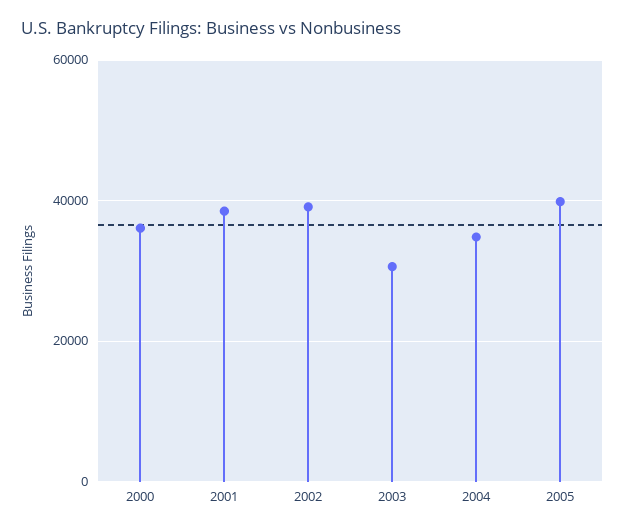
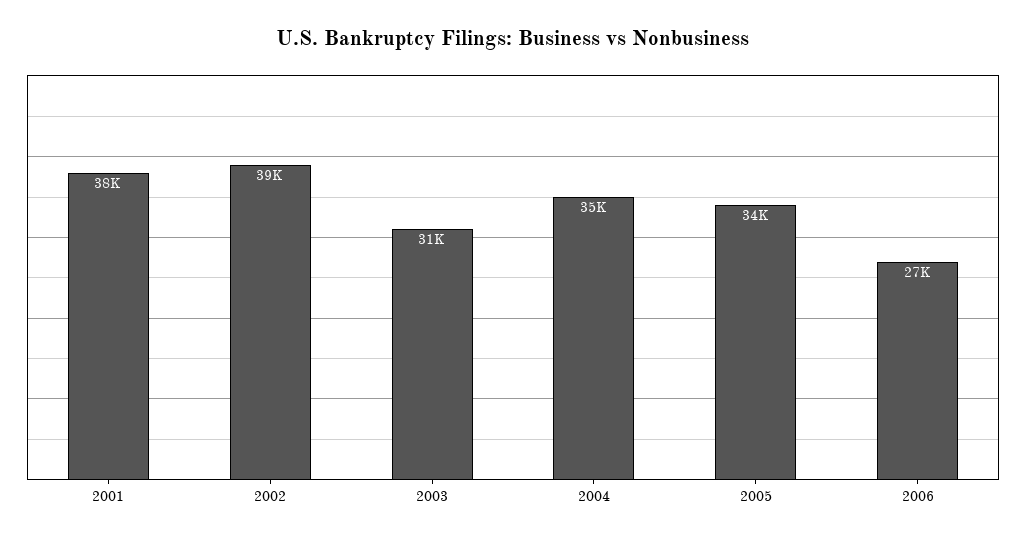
2000: 36000 -> none
2005: 40000 -> 34000
2006: none -> 27000

